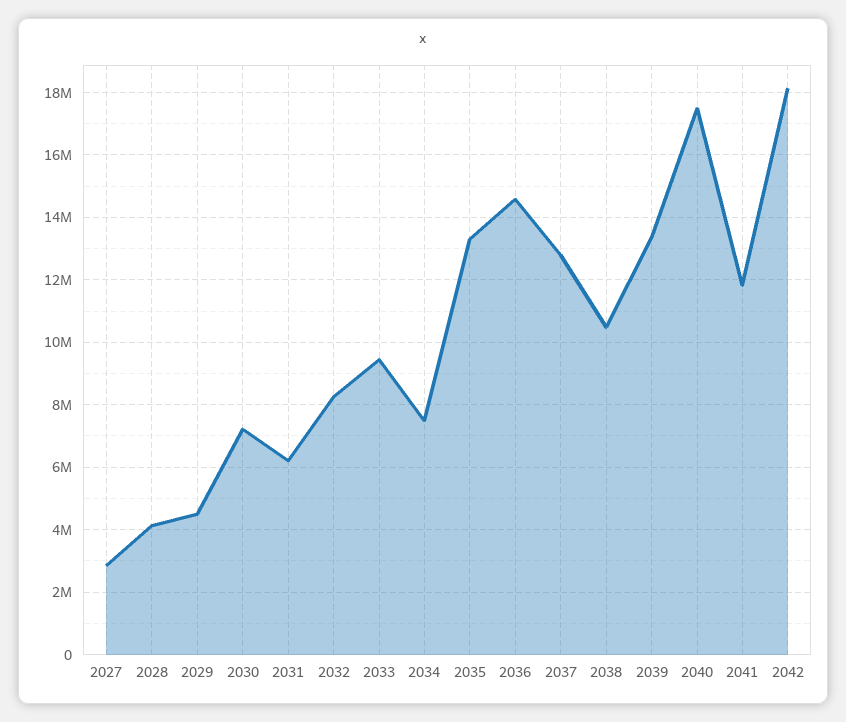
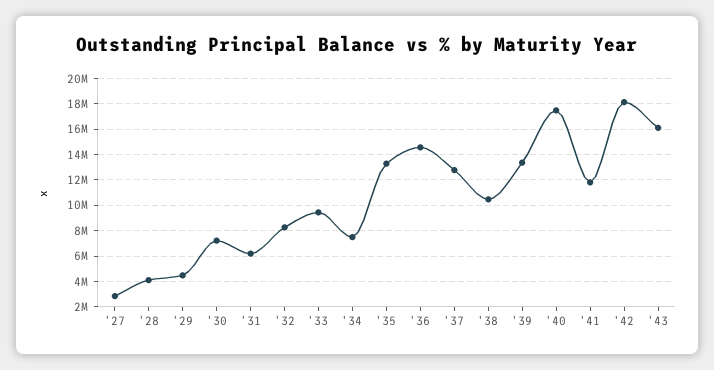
'43: none -> 16000000

